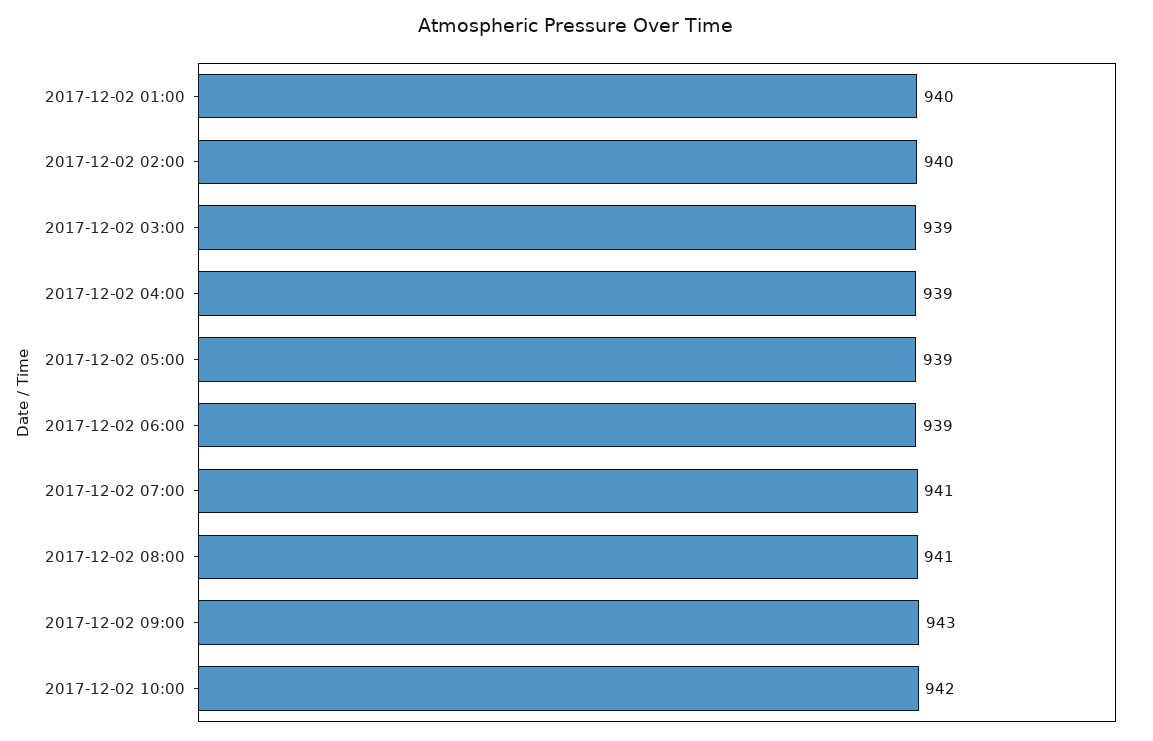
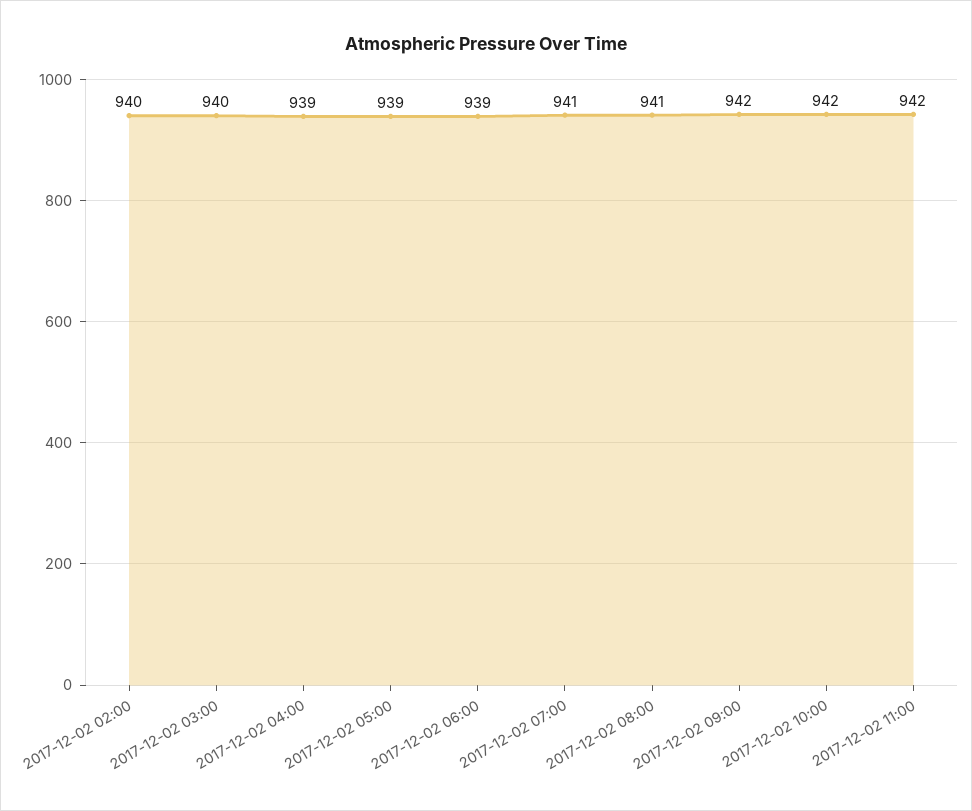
2017-12-02 01:00: 940 -> none
2017-12-02 03:00: 939 -> 940
2017-12-02 09:00: 943 -> 942
2017-12-02 11:00: none -> 942

